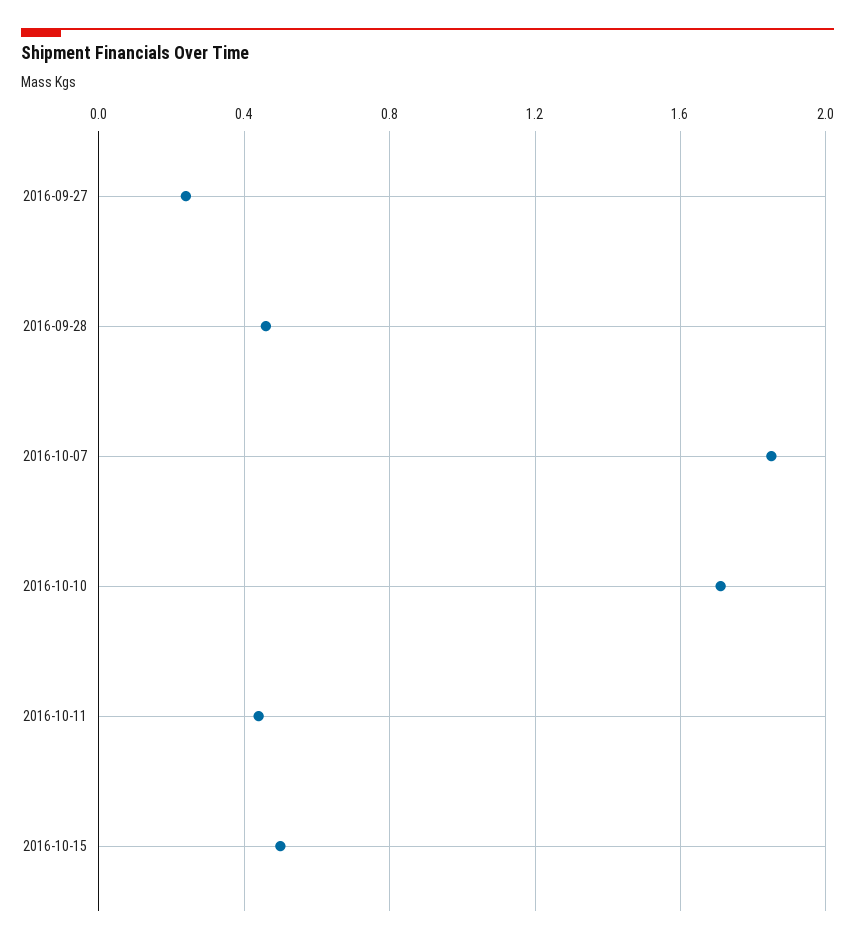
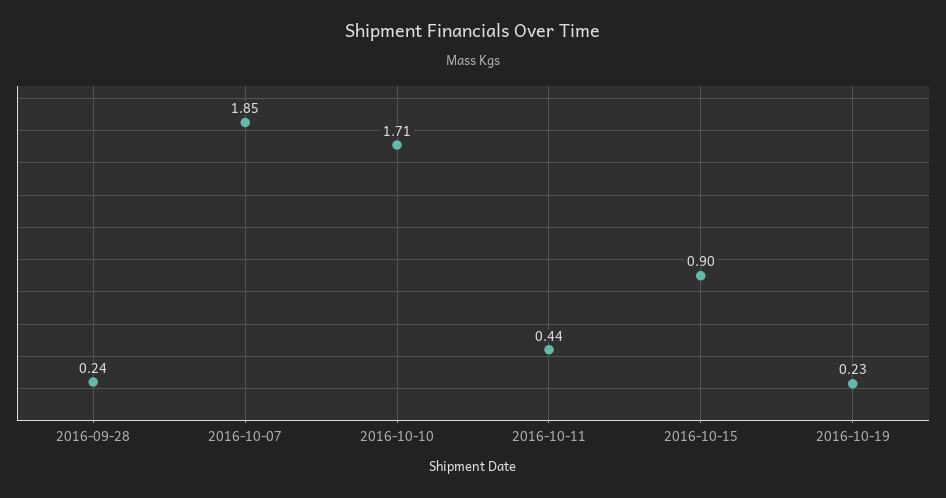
2016-09-27: 0.25 -> none
2016-09-28: 0.45 -> 0.24
2016-10-15: 0.5 -> 0.9
2016-10-19: none -> 0.23

